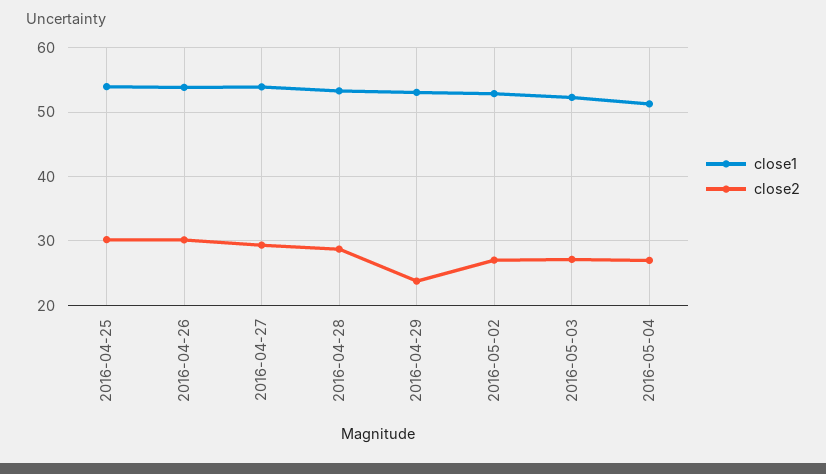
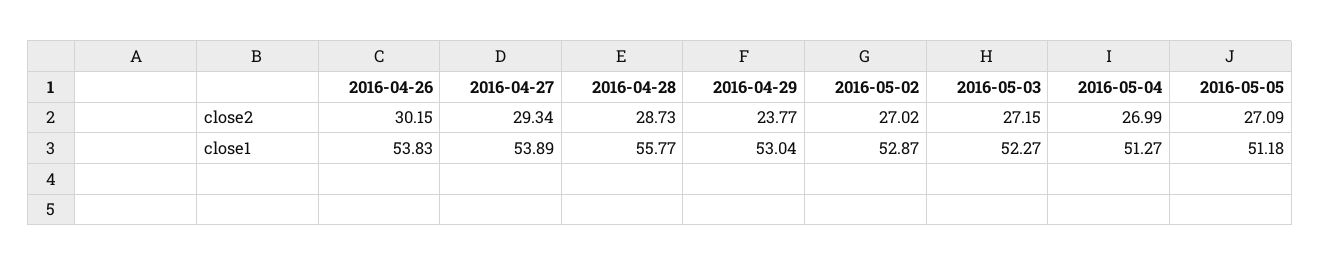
close1, 2016-04-25: 54 -> none
close2, 2016-04-25: 30 -> none
close1, 2016-04-28: 53 -> 55.77
close2, 2016-05-05: none -> 27.09
close1, 2016-05-05: none -> 51.18

